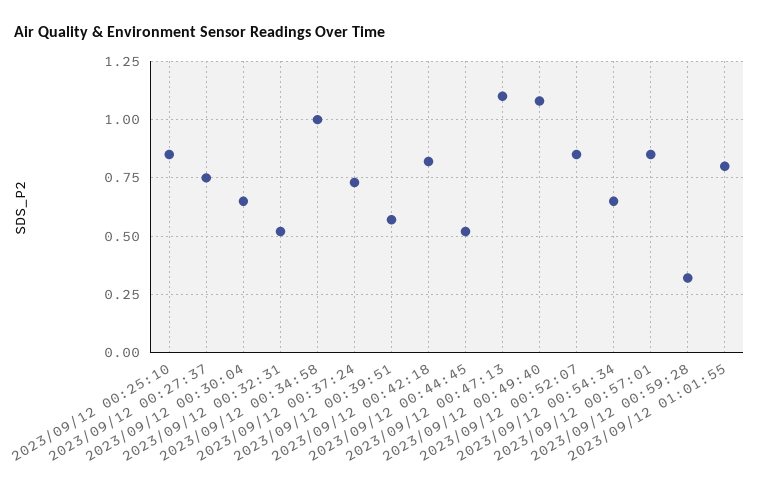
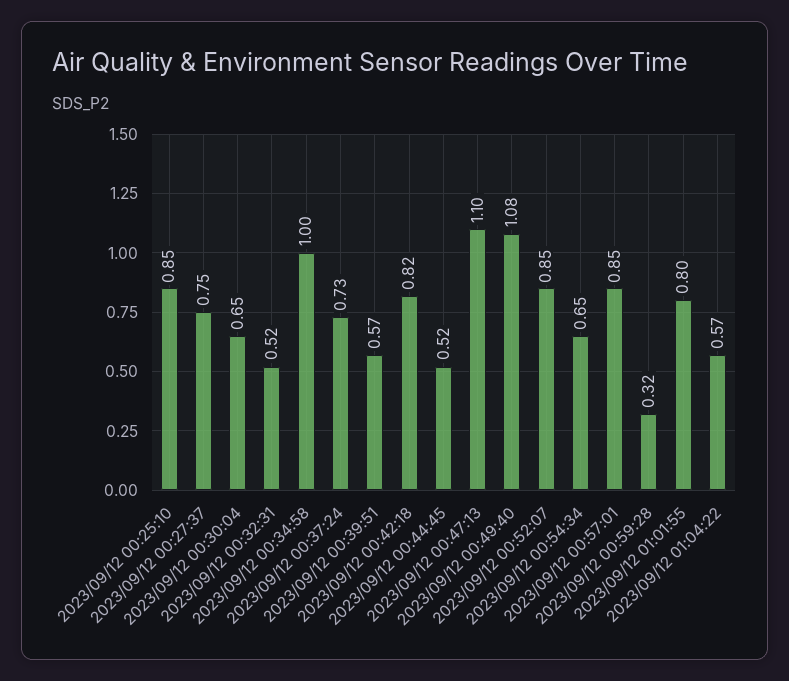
2023/09/12 01:04:22: none -> 0.57

